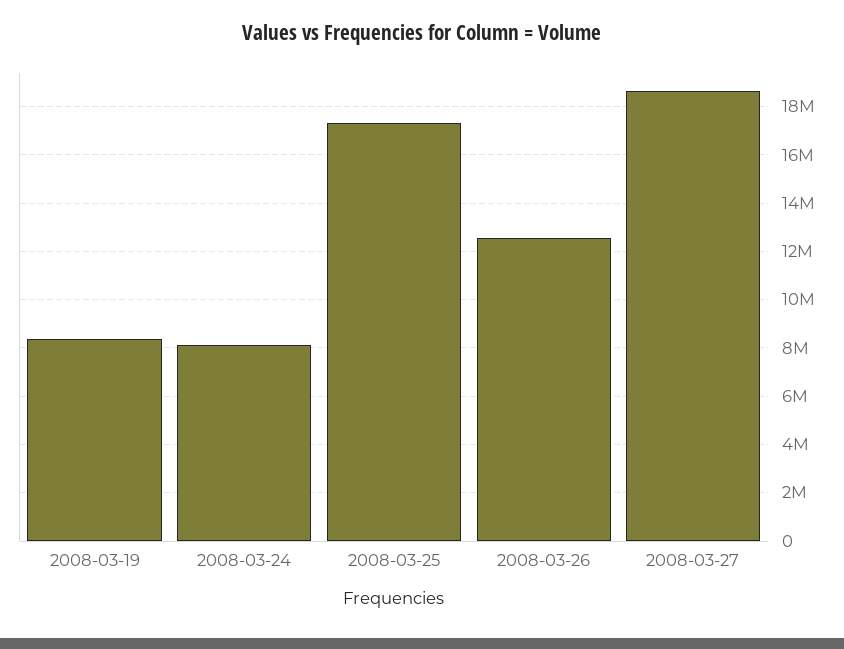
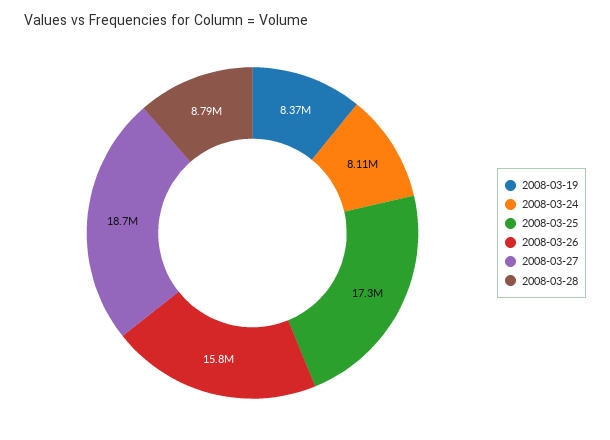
2008-03-26: 12500000 -> 15800000
2008-03-28: none -> 8790000

